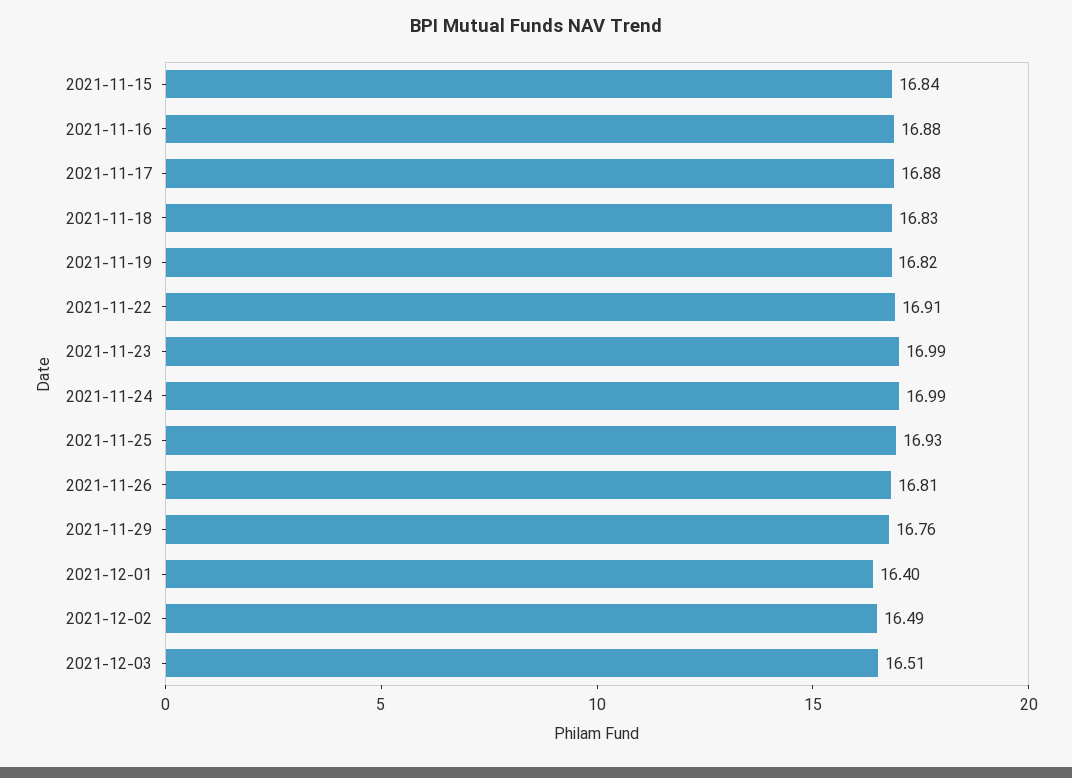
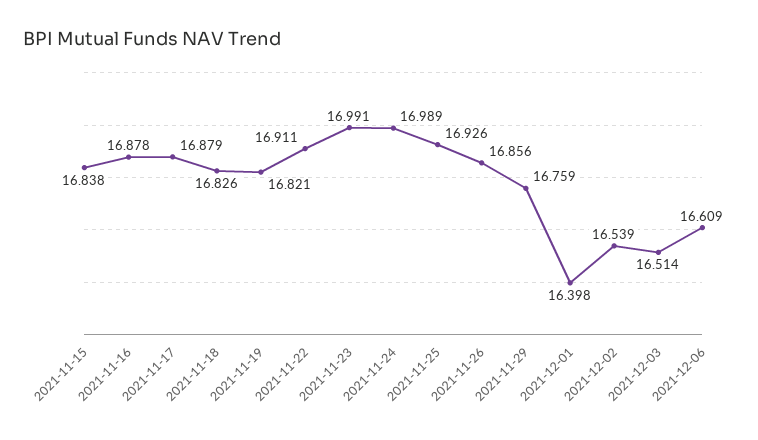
2021-11-26: 16.81 -> 16.856
2021-12-02: 16.49 -> 16.539
2021-12-06: none -> 16.609

